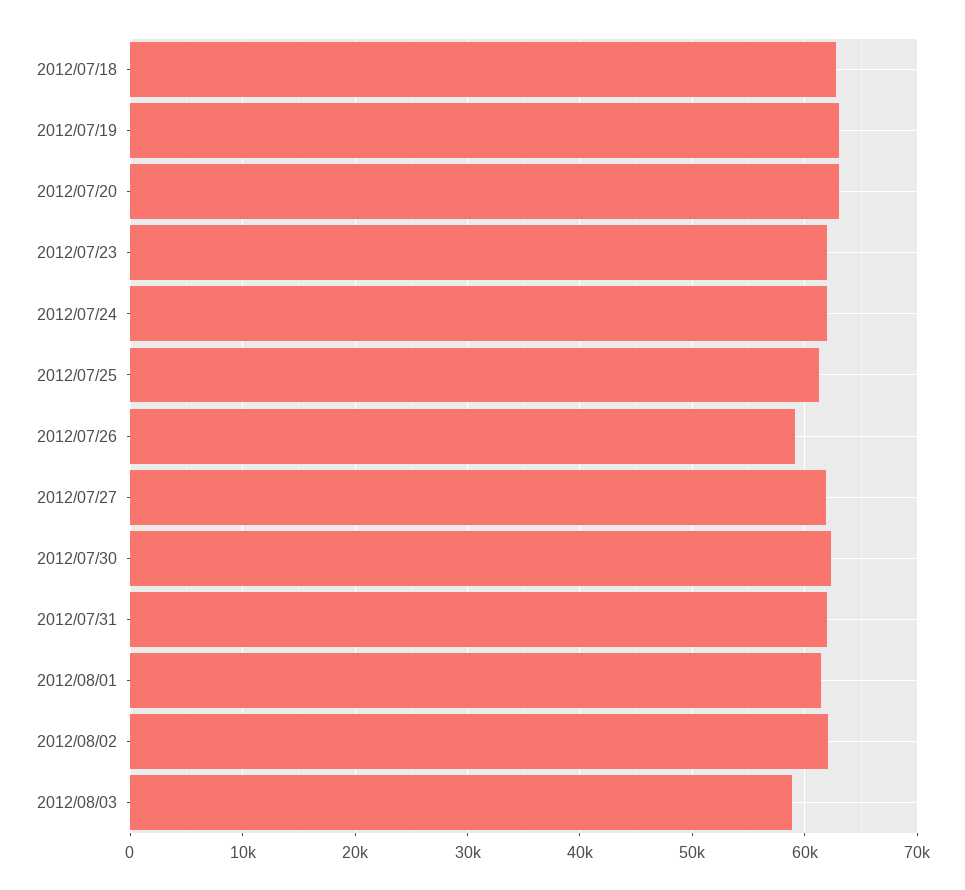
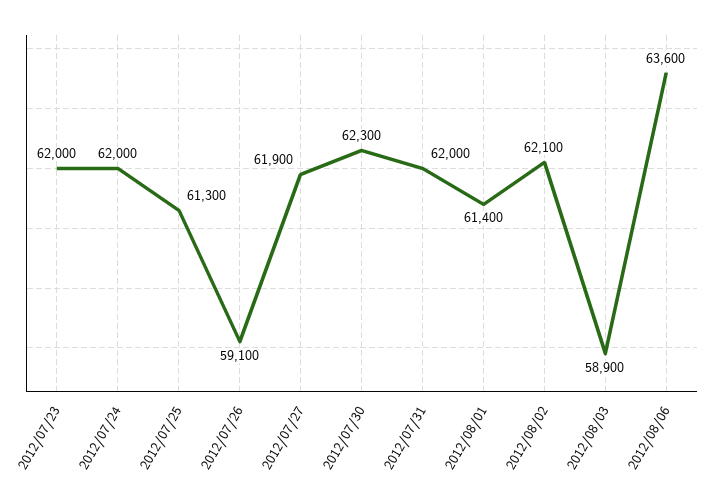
2012/07/18: 63000 -> none
2012/07/19: 63000 -> none
2012/07/20: 63000 -> none
2012/08/06: none -> 63600

